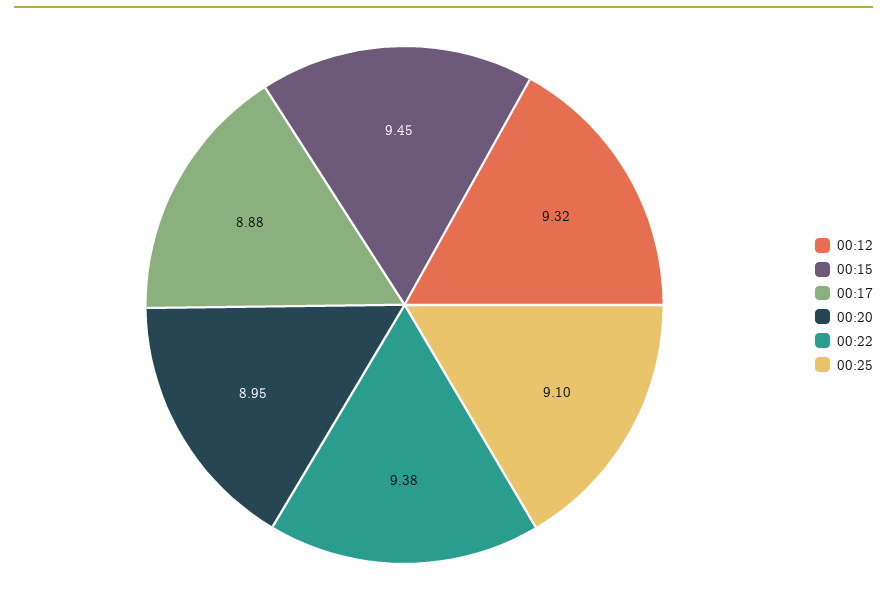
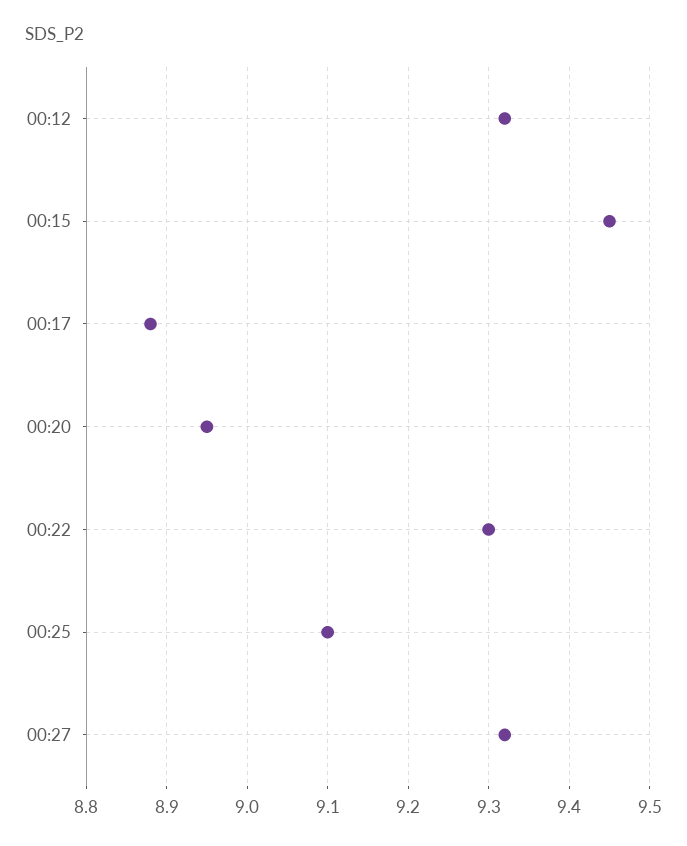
00:22: 9.38 -> 9.3
00:27: none -> 9.32

